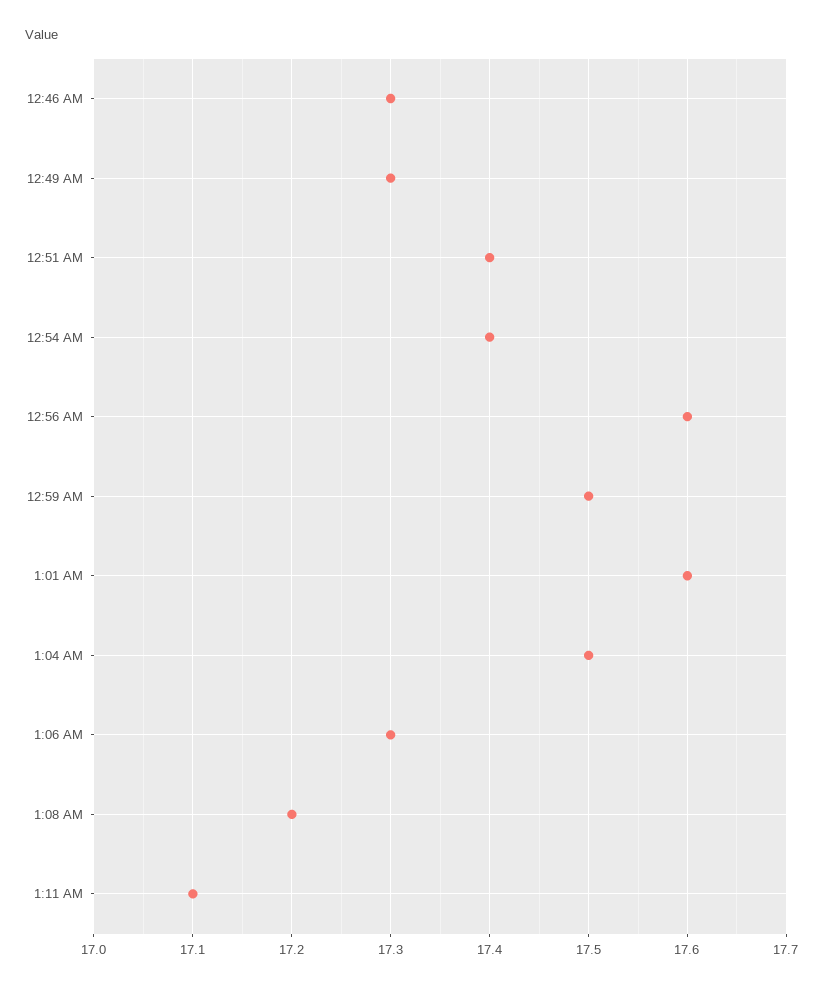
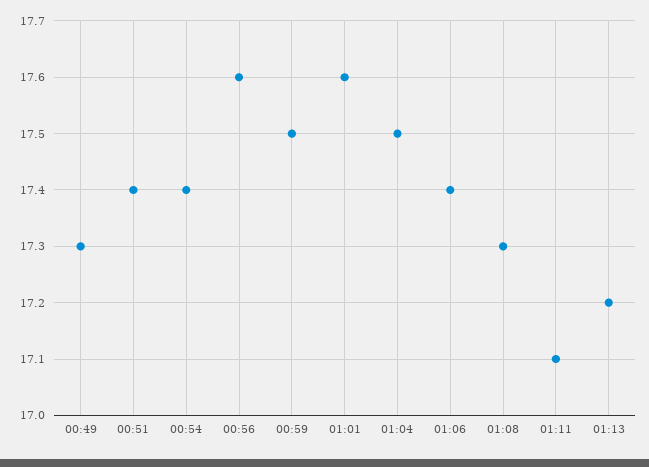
12:46 AM: 17.3 -> none
1:06 AM: 17.3 -> 17.4
1:08 AM: 17.2 -> 17.3
01:13: none -> 17.2

